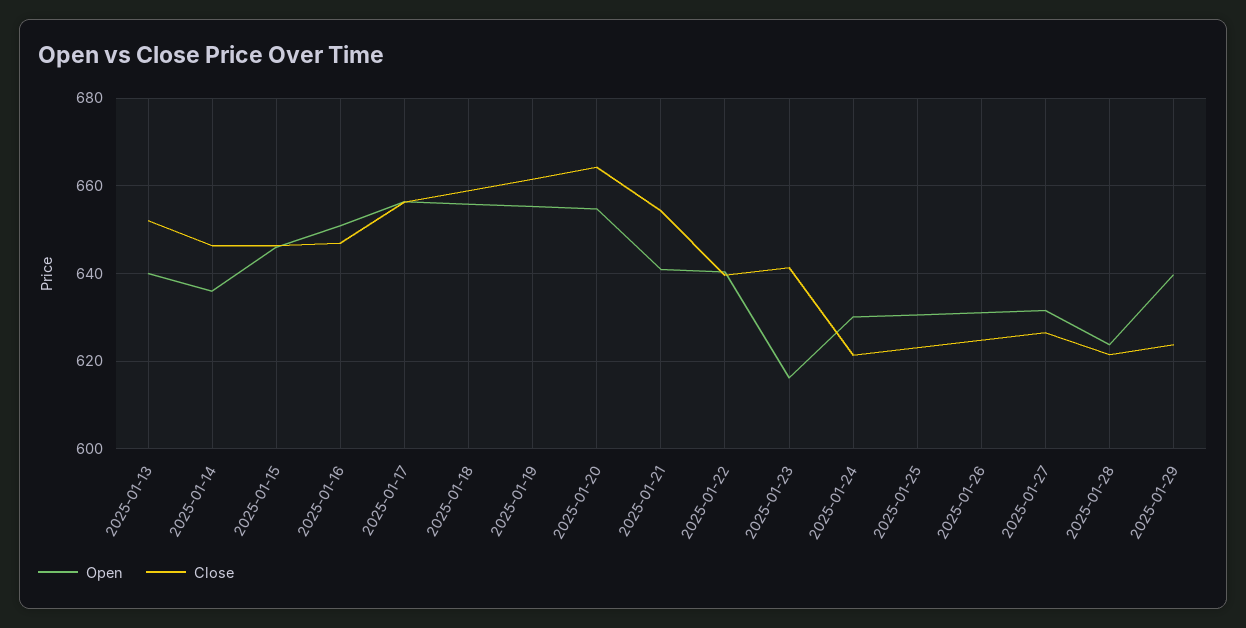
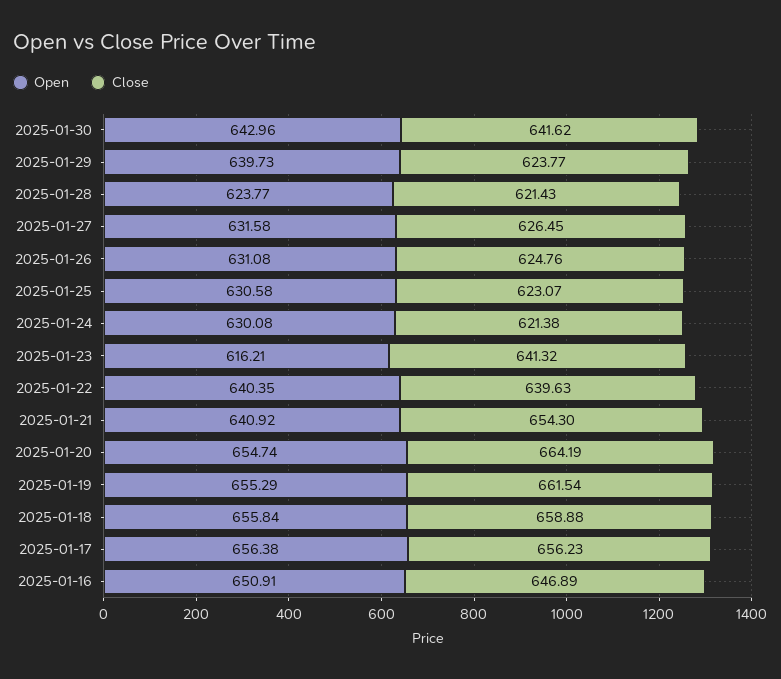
Open, 2025-01-13: 640 -> none
Close, 2025-01-13: 652 -> none
Open, 2025-01-14: 636 -> none
Close, 2025-01-14: 646 -> none
Open, 2025-01-15: 646 -> none
Close, 2025-01-15: 646 -> none
Open, 2025-01-30: none -> 642.96
Close, 2025-01-30: none -> 641.62

